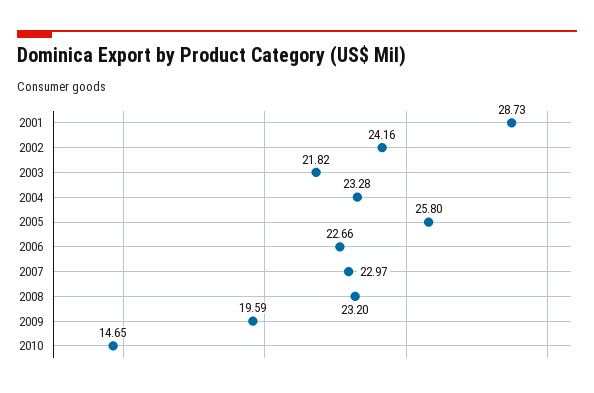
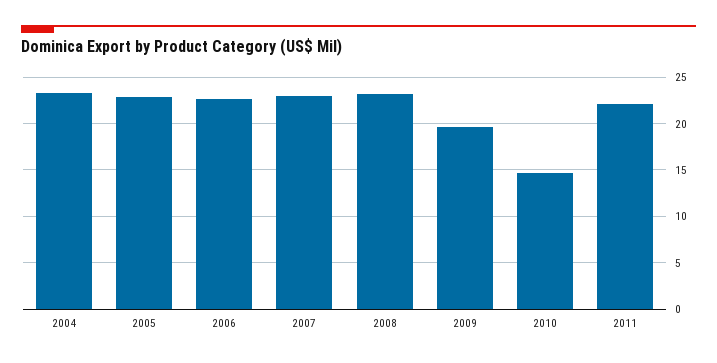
2001: 28.73 -> none
2002: 24.16 -> none
2003: 21.82 -> none
2005: 25.8 -> 23
2011: none -> 22

